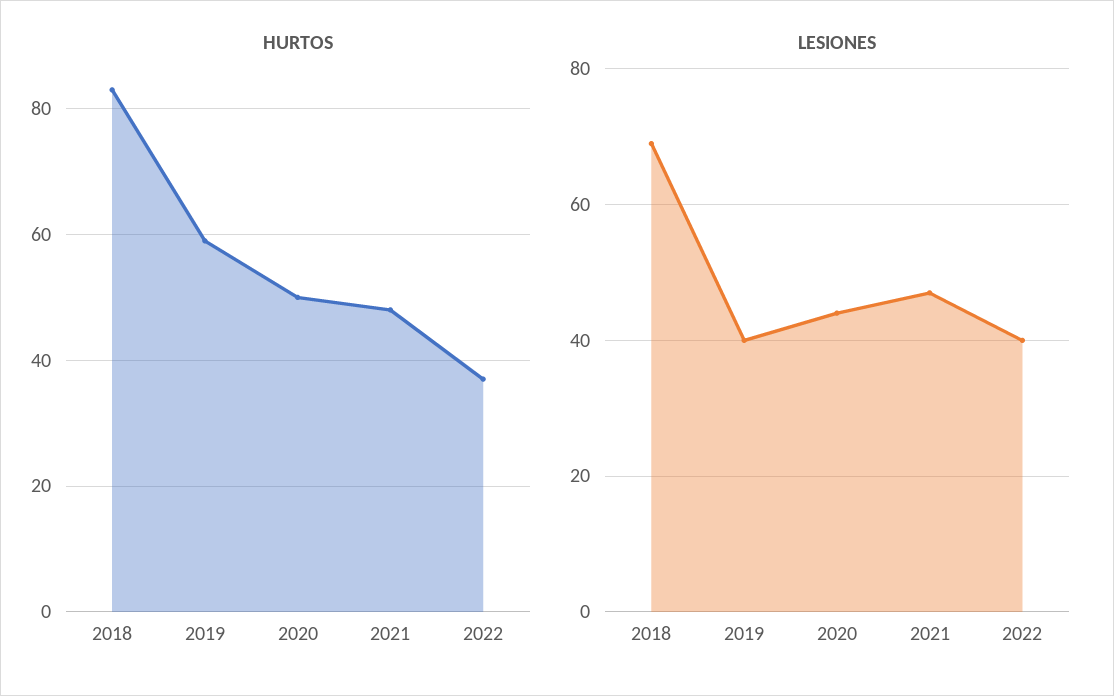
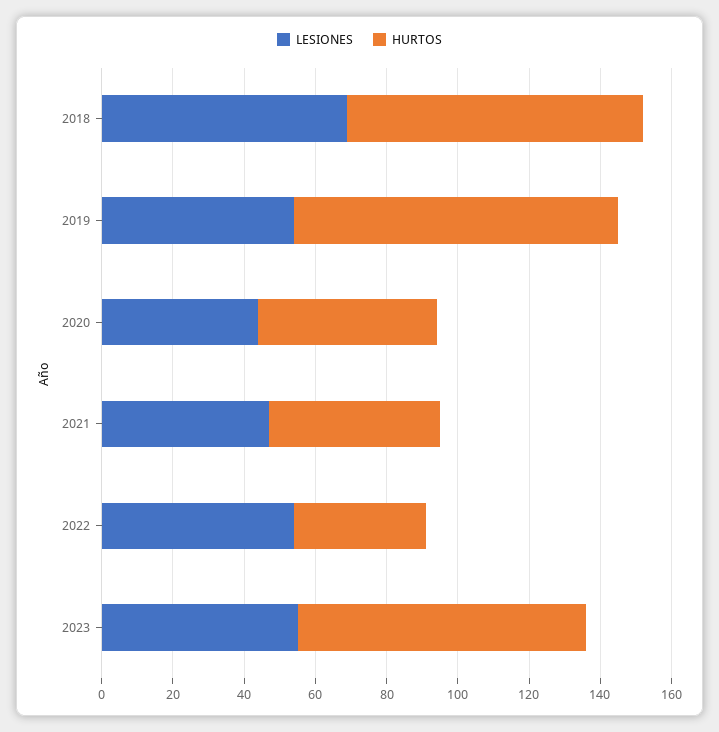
HURTOS, 2019: 60 -> 90
LESIONES, 2019: 40 -> 55
LESIONES, 2022: 40 -> 55
LESIONES, 2023: none -> 55
HURTOS, 2023: none -> 80

